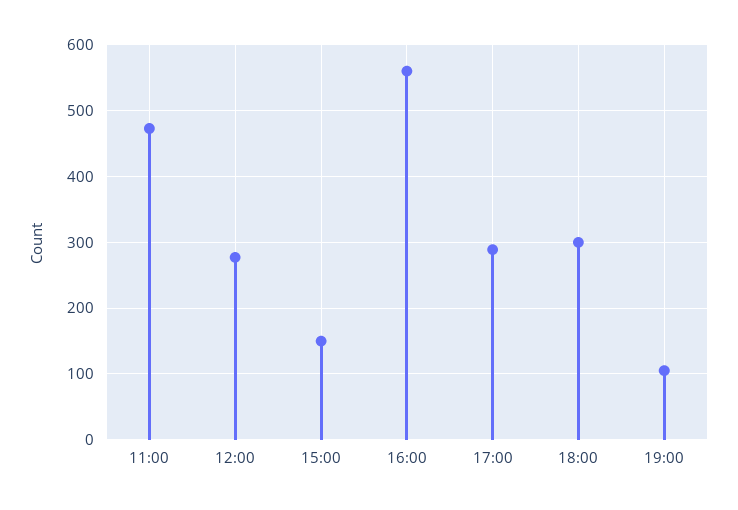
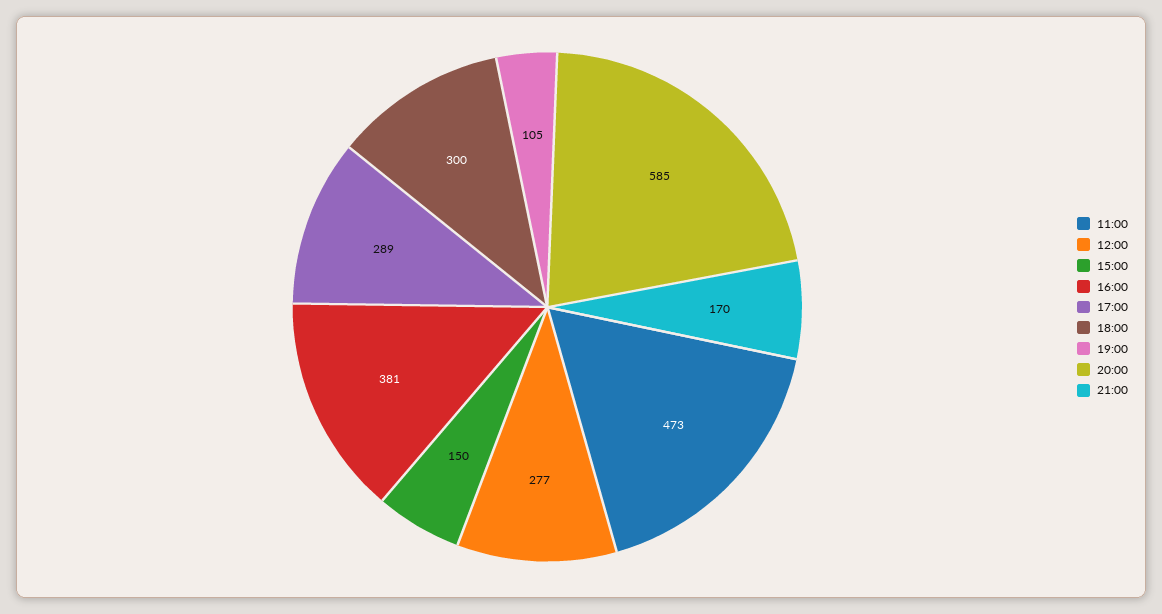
16:00: 560 -> 381
20:00: none -> 585
21:00: none -> 170

